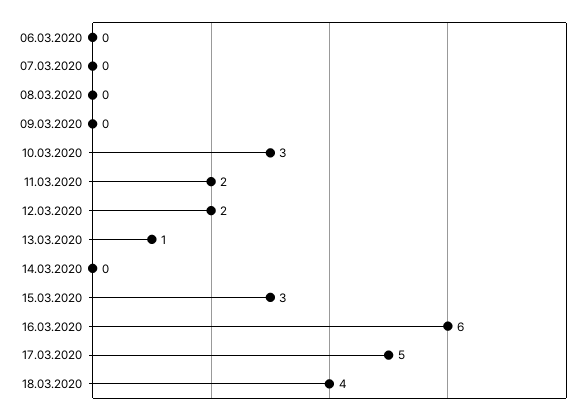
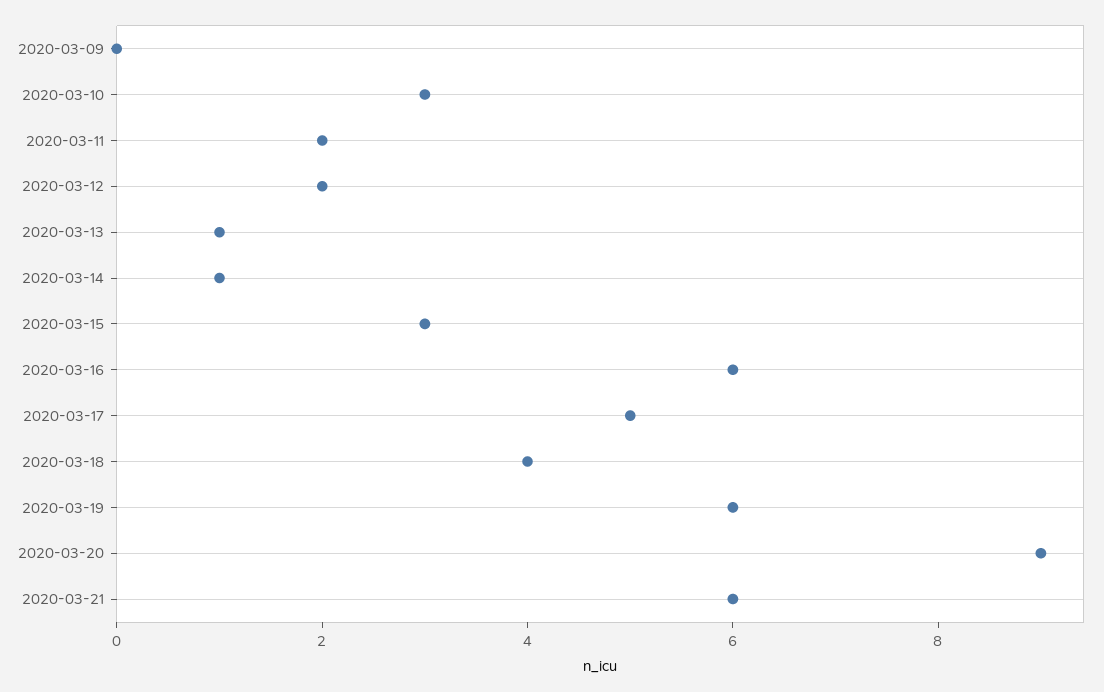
06.03.2020: 0 -> none
07.03.2020: 0 -> none
08.03.2020: 0 -> none
14.03.2020: 0 -> 1
2020-03-19: none -> 6
2020-03-20: none -> 9
2020-03-21: none -> 6

